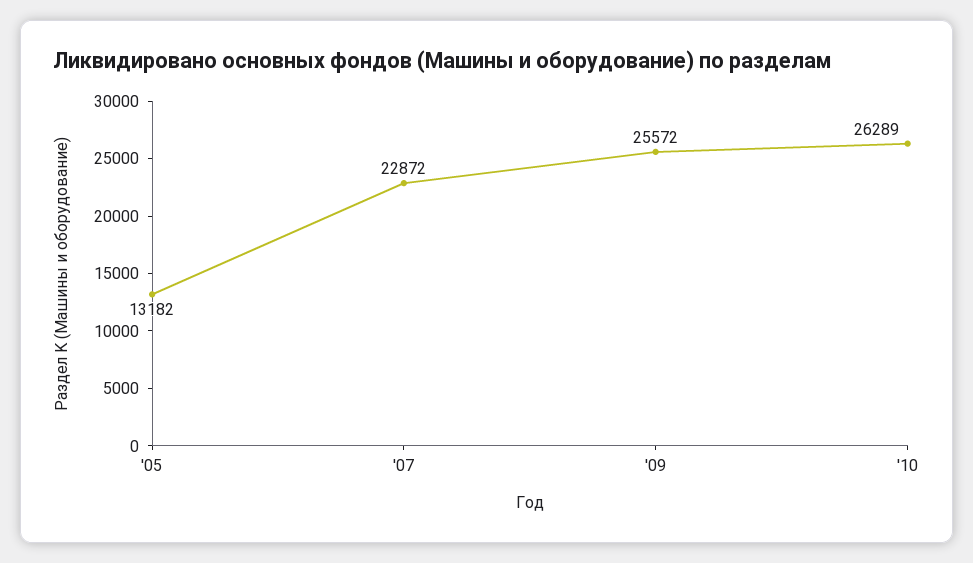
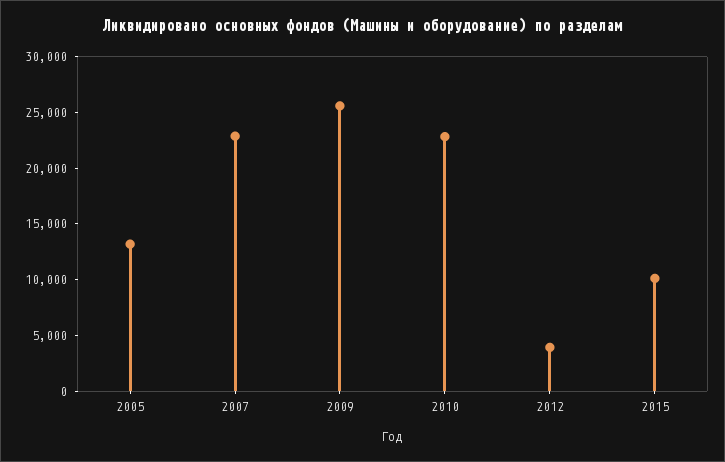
'10: 26289 -> 23000
2012: none -> 4000
2015: none -> 10000

